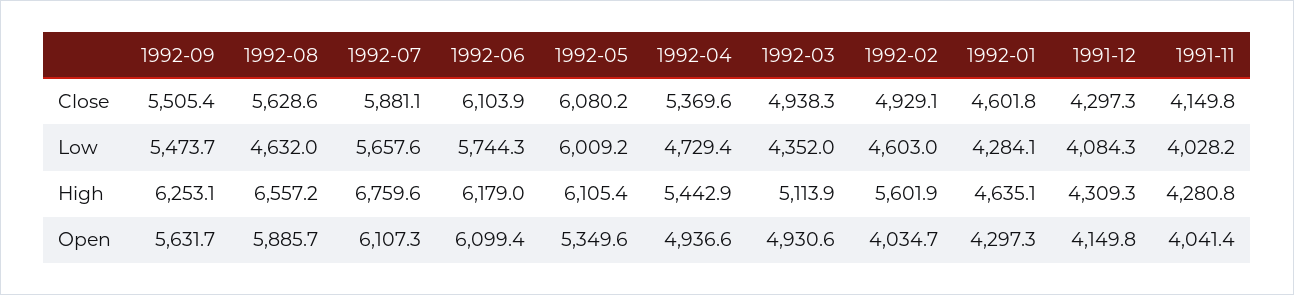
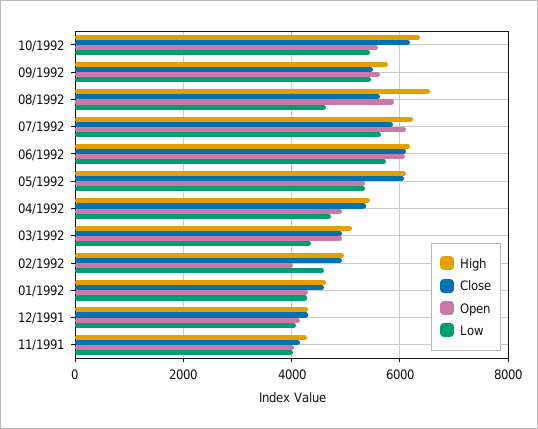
Low, 1992-05: 6009.2 -> 5400
High, 1992-09: 6253.1 -> 5800
High, 1992-07: 6759.6 -> 6200
High, 1992-02: 5601.9 -> 5000
High, 10/1992: none -> 6400
Close, 10/1992: none -> 6200
Open, 10/1992: none -> 5600
Low, 10/1992: none -> 5400

